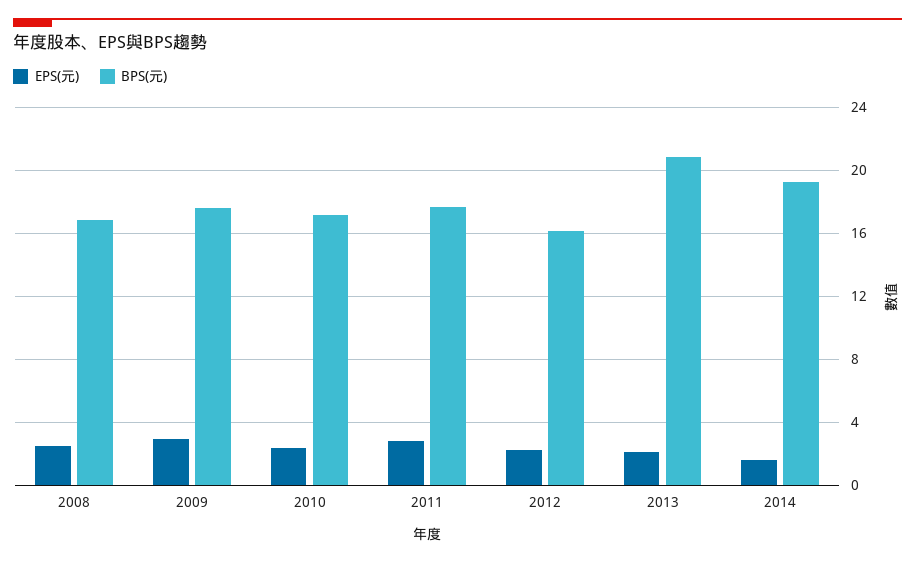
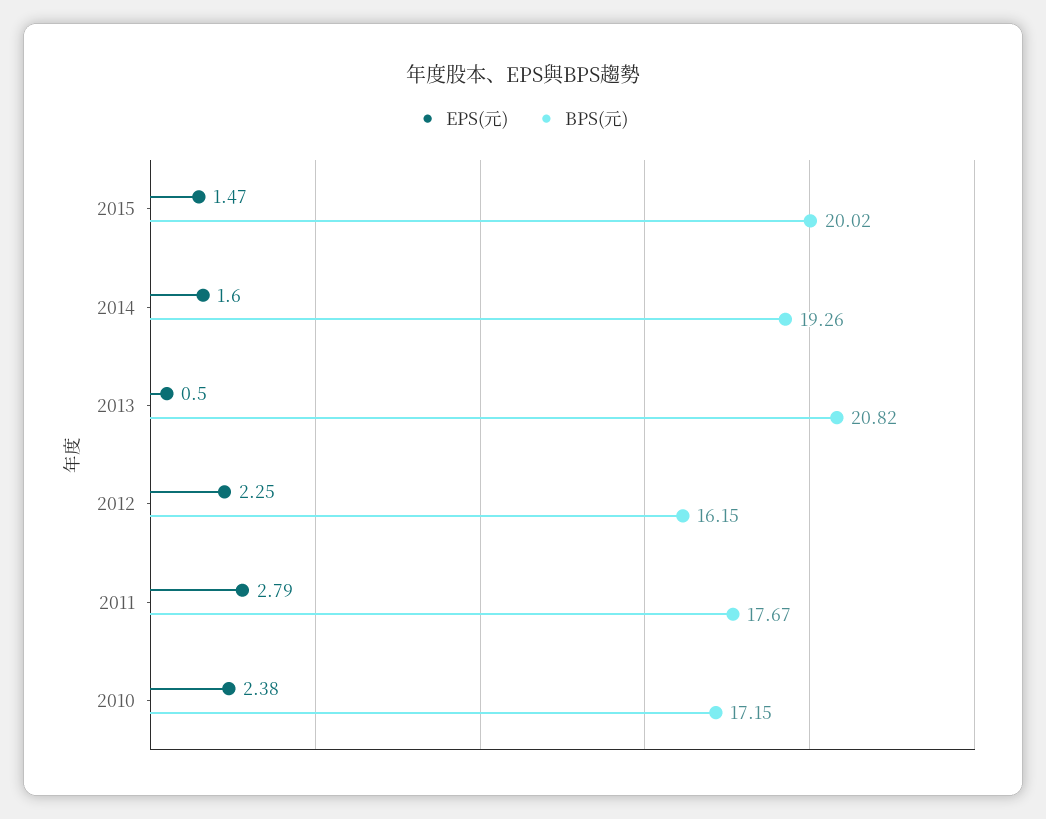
EPS(元), 2008: 2.5 -> none
BPS(元), 2008: 17 -> none
EPS(元), 2009: 3 -> none
BPS(元), 2009: 17.5 -> none
EPS(元), 2013: 2 -> 0.5
EPS(元), 2015: none -> 1.47
BPS(元), 2015: none -> 20.02

